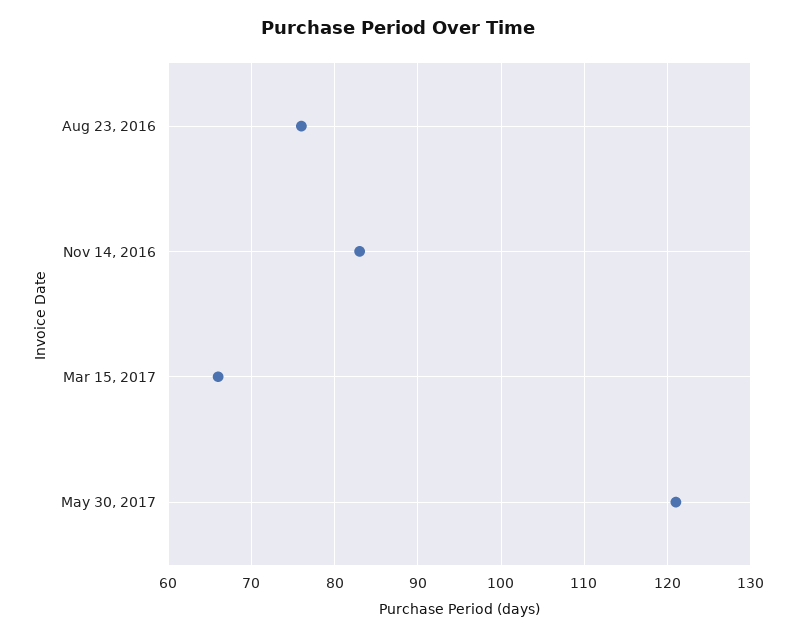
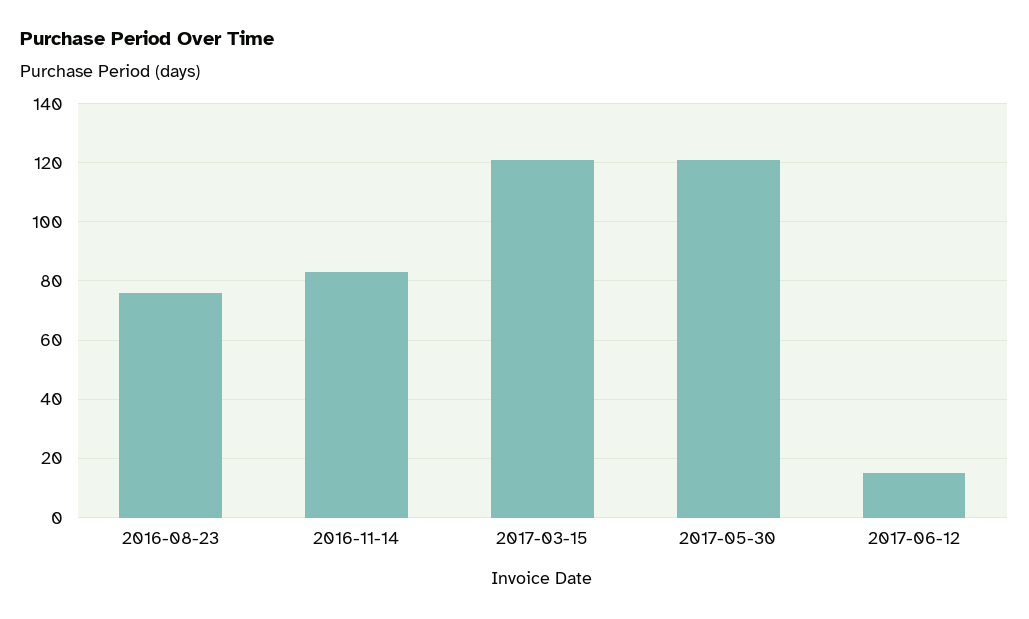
Mar 15, 2017: 66 -> 120
2017-06-12: none -> 15

